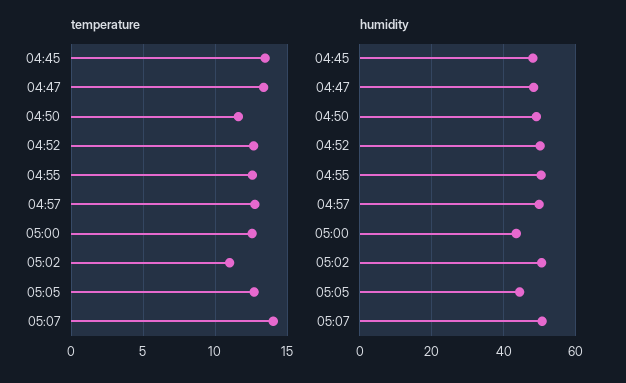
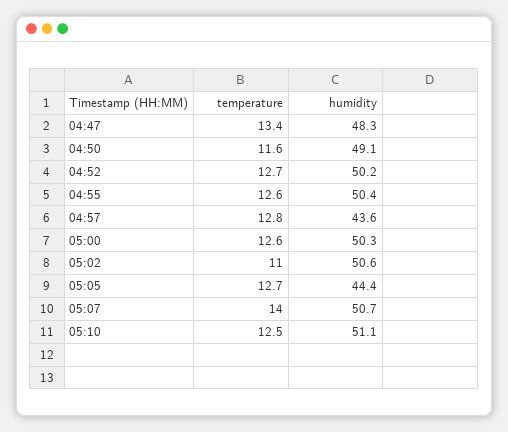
temperature, 04:45: 13.5 -> none
humidity, 04:45: 48 -> none
humidity, 04:57: 50 -> 43.6
humidity, 05:00: 44 -> 50.3
temperature, 05:10: none -> 12.5
humidity, 05:10: none -> 51.1

